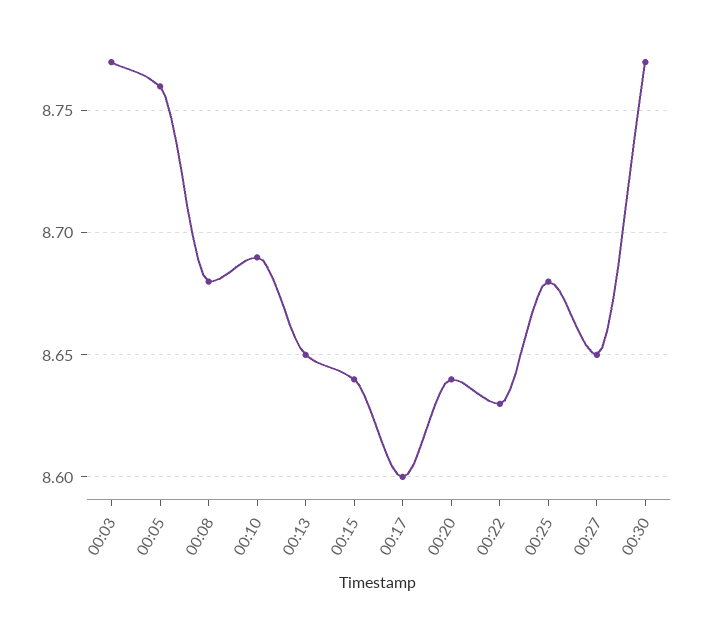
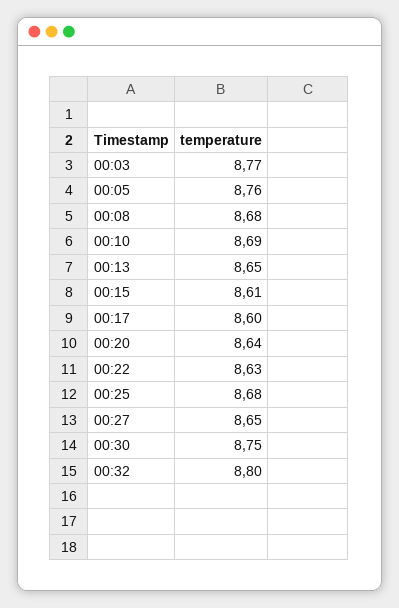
00:15: 8.64 -> 8.61
00:30: 8.77 -> 8.75
00:32: none -> 8.8

